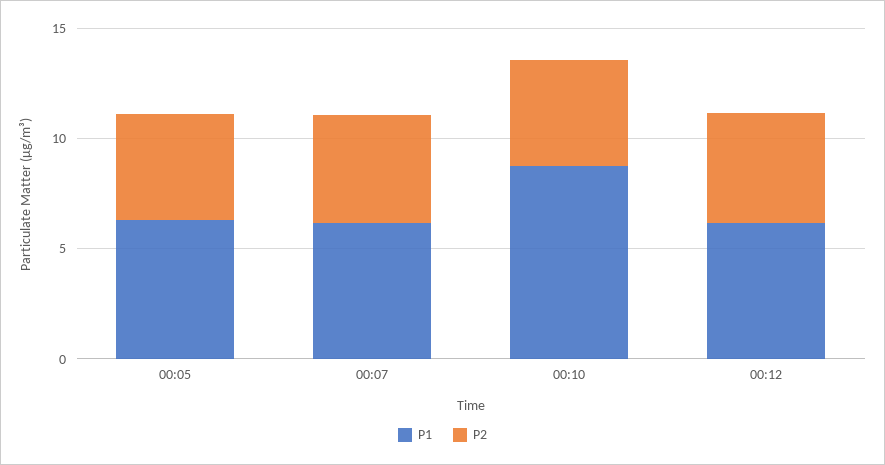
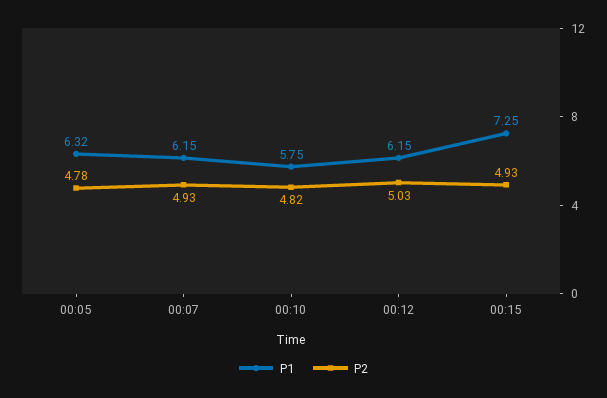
P1, 00:10: 9 -> 5.75
P1, 00:15: none -> 7.25
P2, 00:15: none -> 4.93

